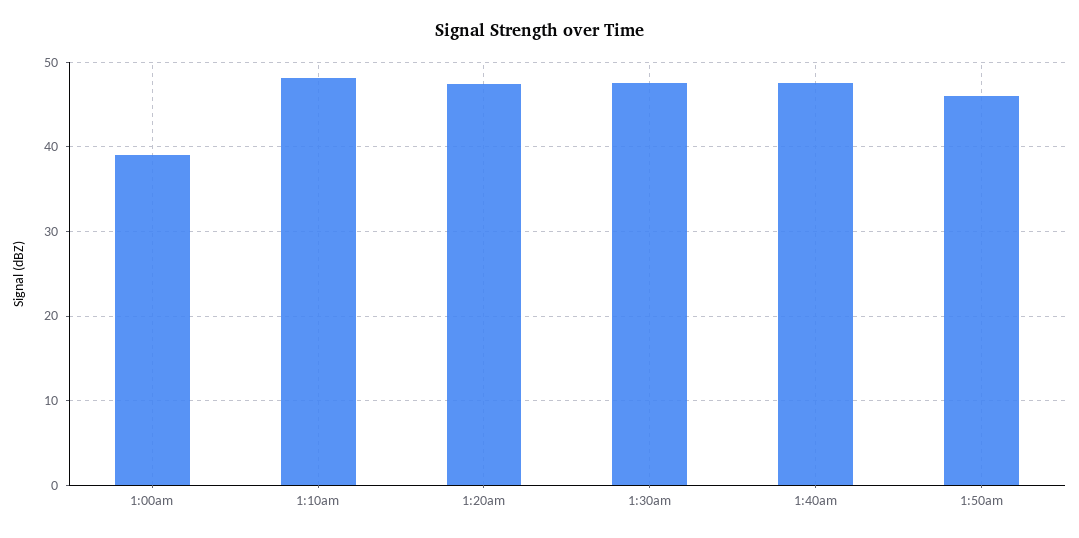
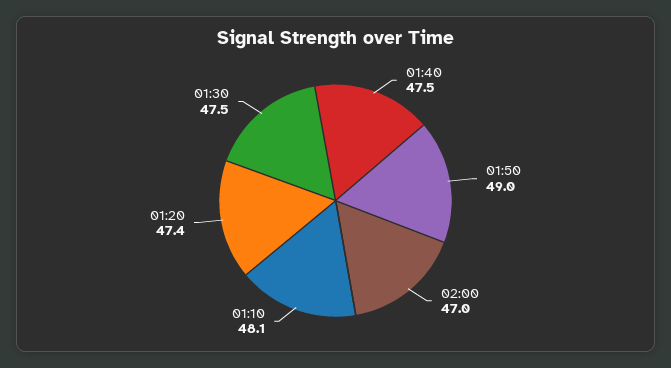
1:00am: 39 -> none
1:50am: 46 -> 49
02:00: none -> 47

